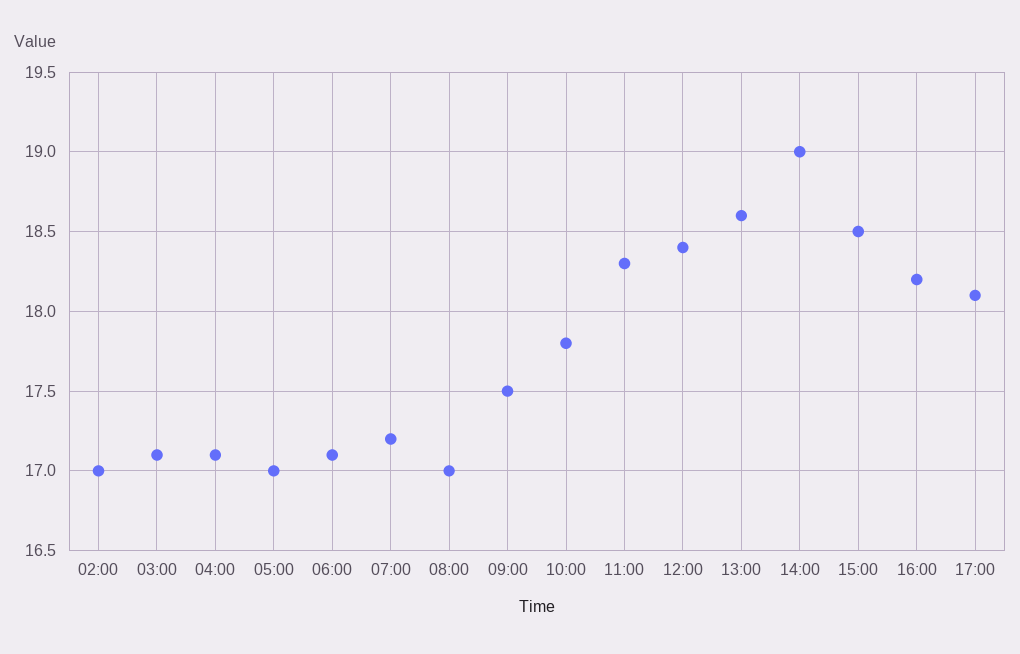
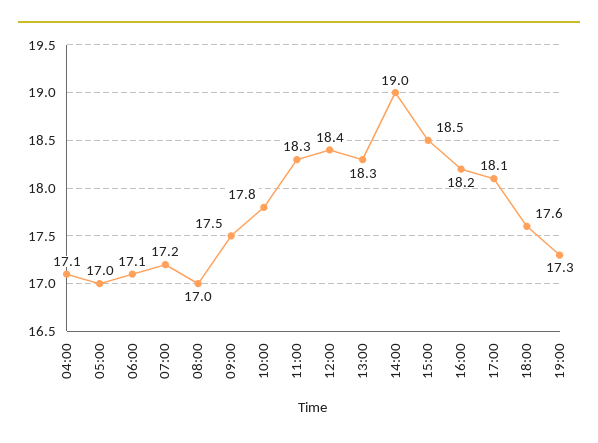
02:00: 17 -> none
03:00: 17.1 -> none
13:00: 18.6 -> 18.3
18:00: none -> 17.6
19:00: none -> 17.3

